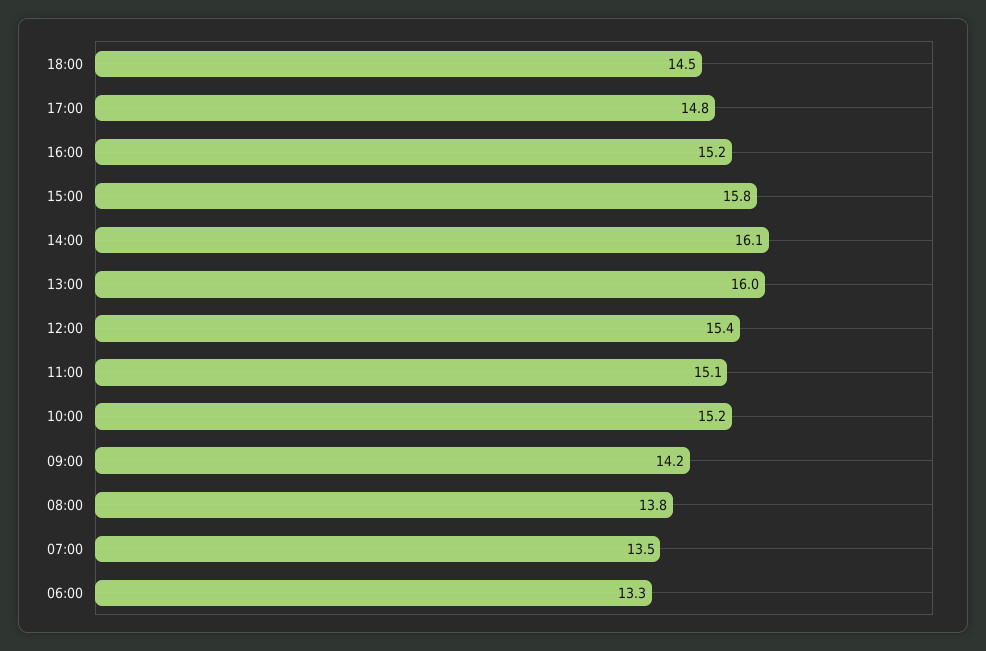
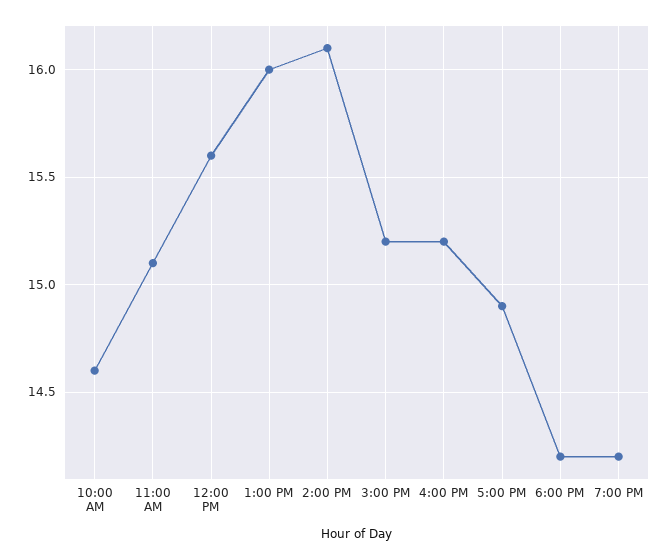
18:00: 14.5 -> 14.2
17:00: 14.8 -> 14.9
15:00: 15.8 -> 15.2
12:00: 15.4 -> 15.6
10:00: 15.2 -> 14.6
09:00: 14.2 -> none
08:00: 13.8 -> none
07:00: 13.5 -> none
06:00: 13.3 -> none
7:00 PM: none -> 14.2

